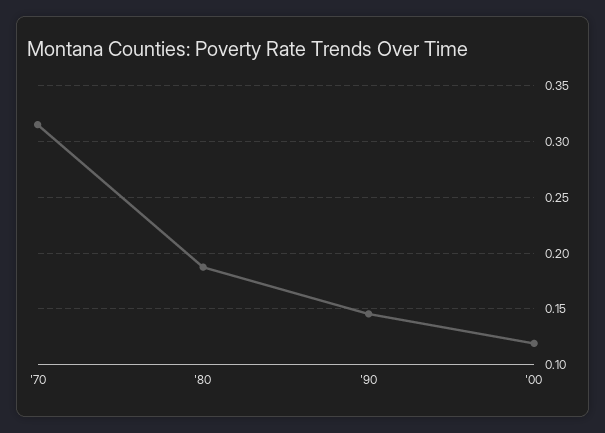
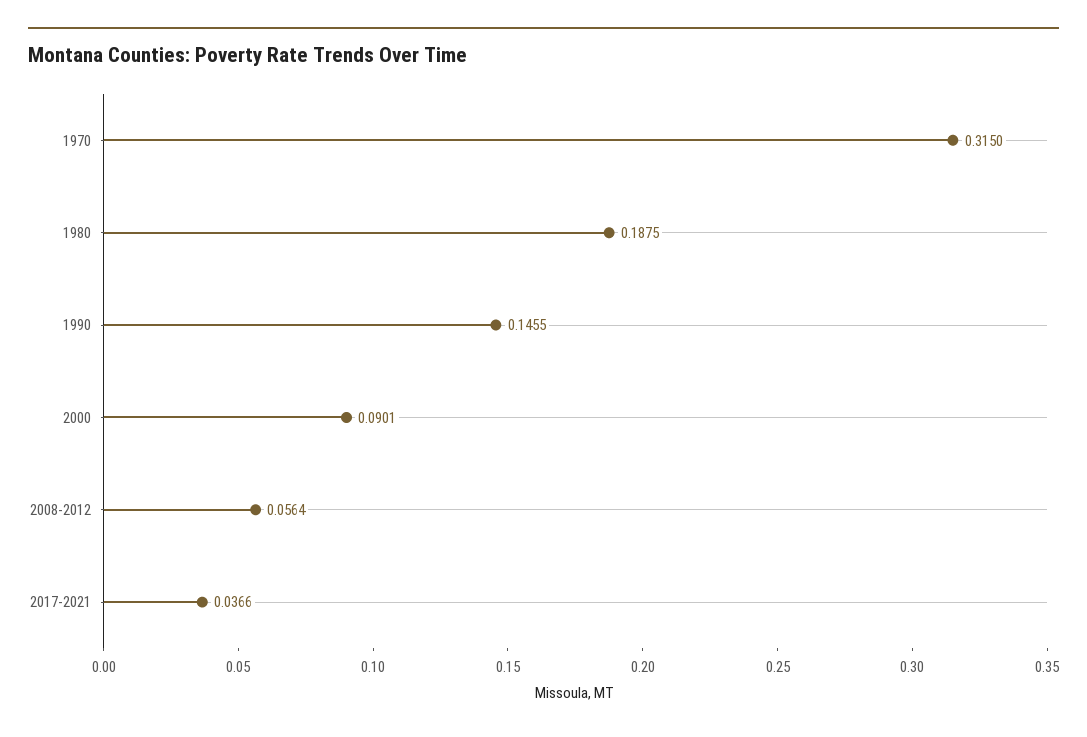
'00: 0.12 -> 0.0901
2008-2012: none -> 0.0564
2017-2021: none -> 0.0366

